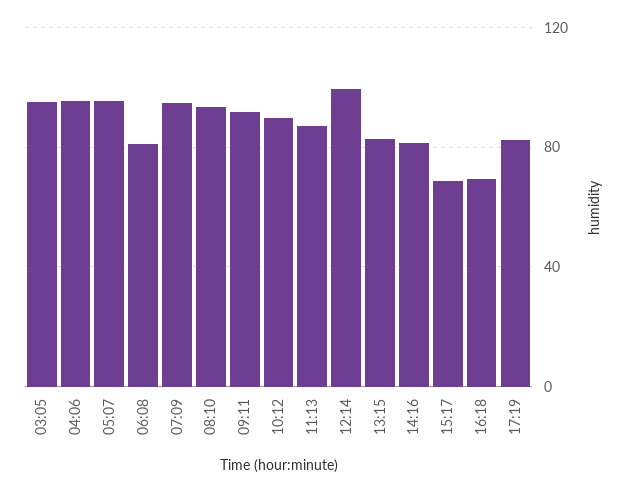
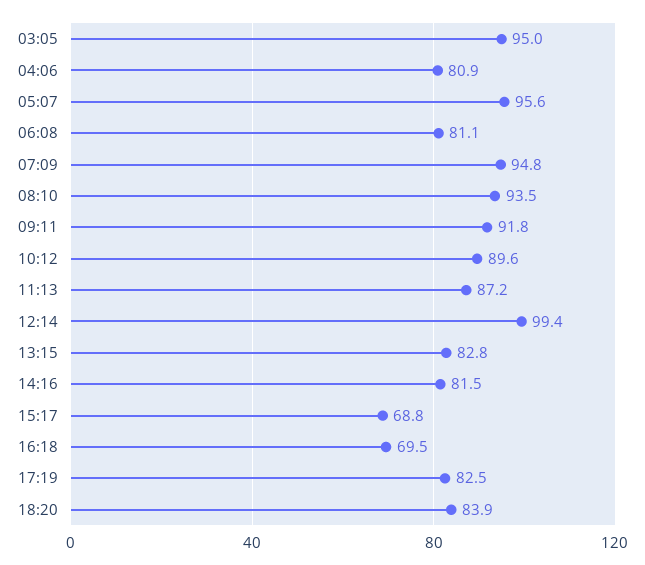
04:06: 95 -> 80.9
18:20: none -> 83.9

